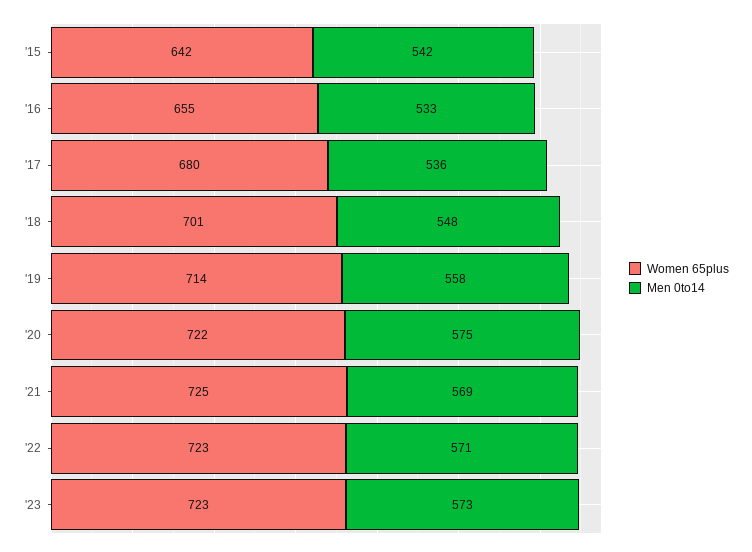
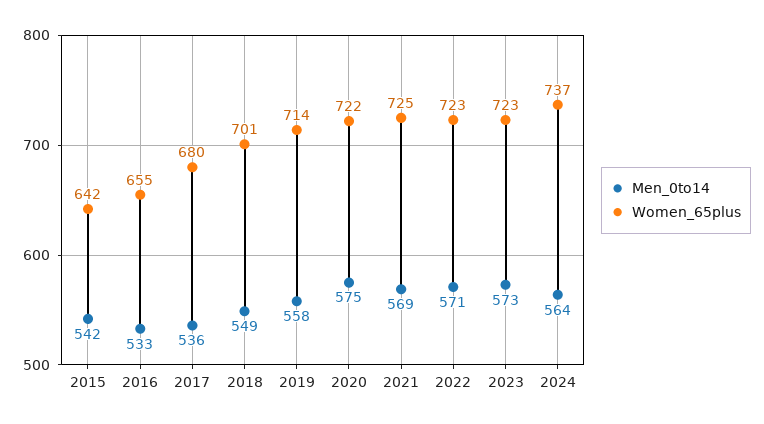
Men 0to14, '18: 548 -> 549
Men 0to14, 2024: none -> 564
Women 65plus, 2024: none -> 737

